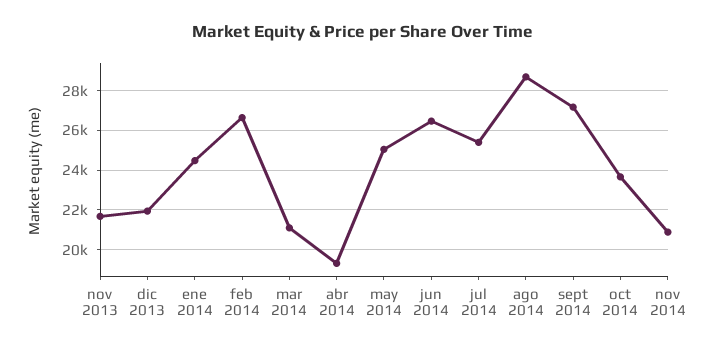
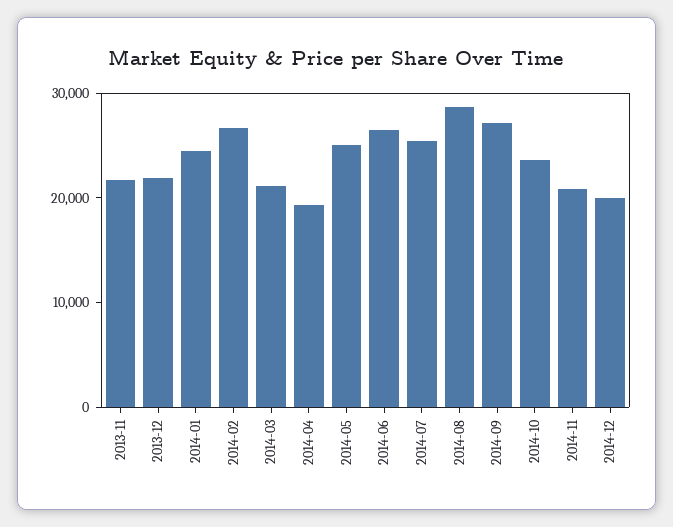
2014-12: none -> 20000

